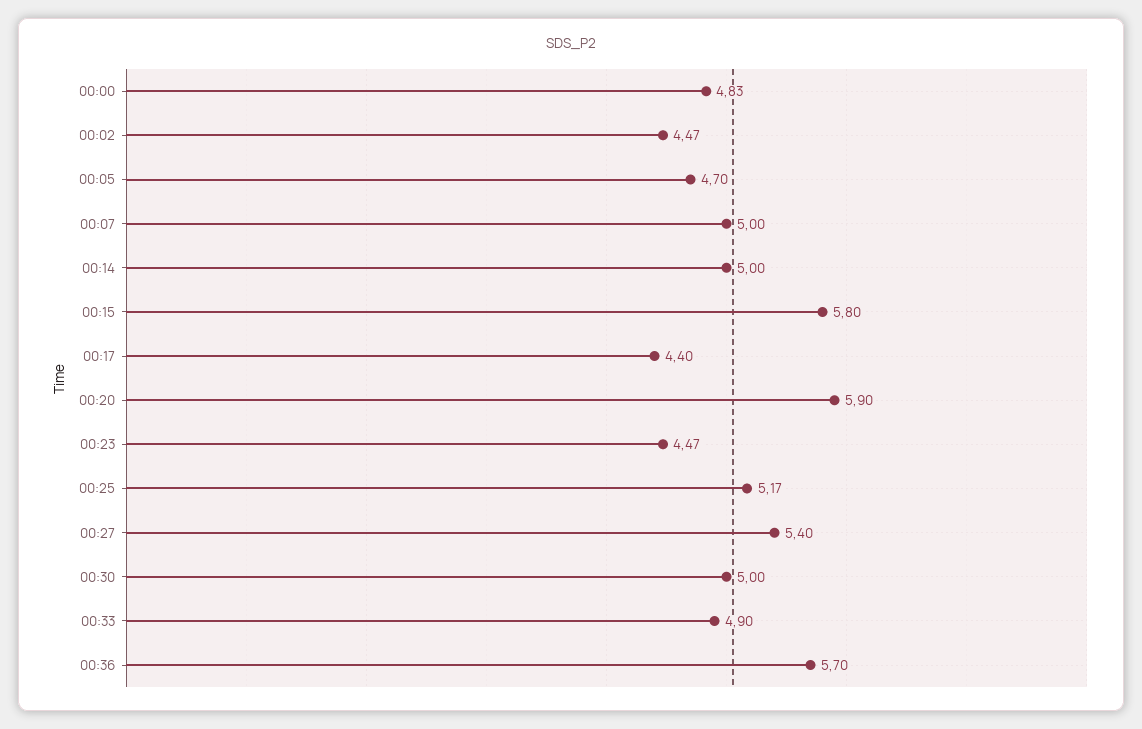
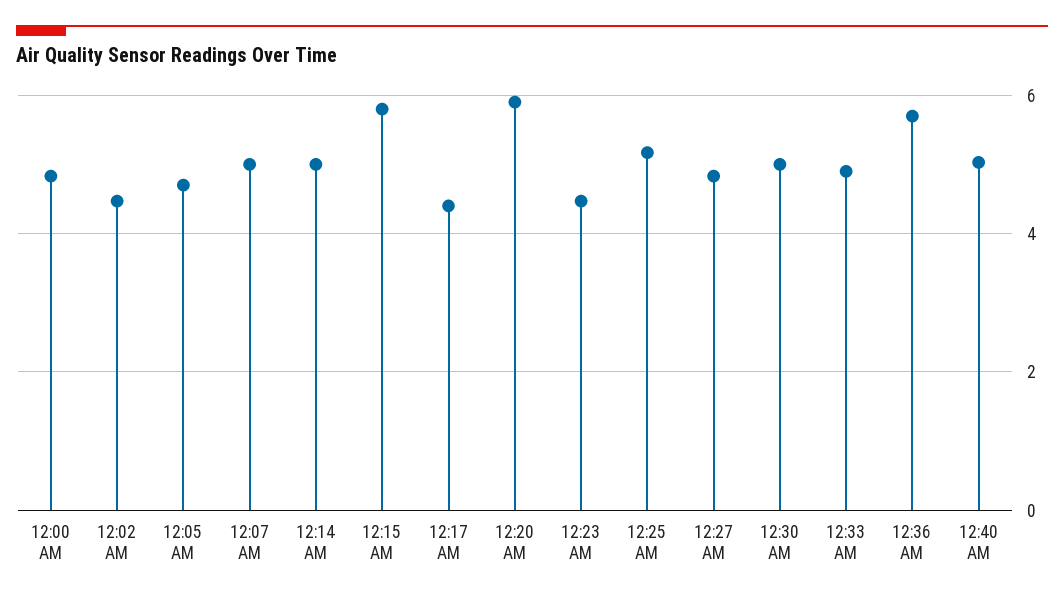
00:27: 5.4 -> 4.8
12:40 AM: none -> 5

